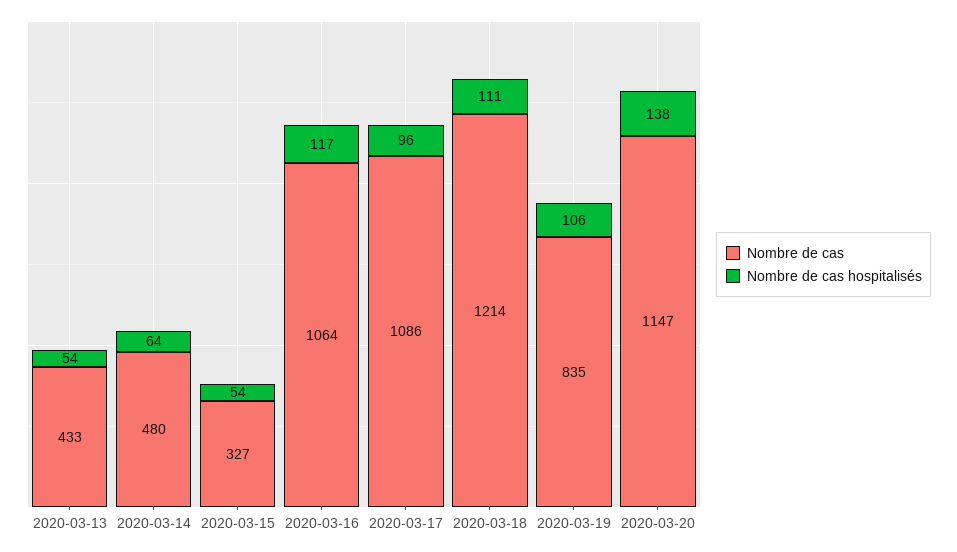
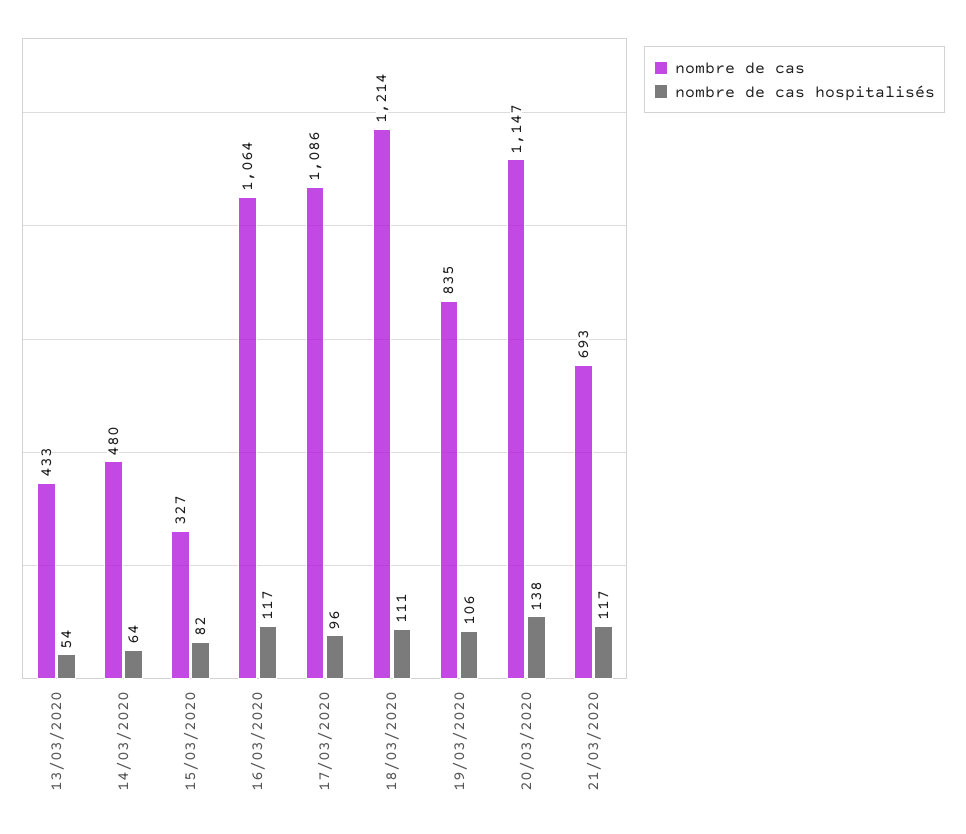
Nombre de cas hospitalisés, 2020-03-15: 54 -> 82
Nombre de cas, 21/03/2020: none -> 693
Nombre de cas hospitalisés, 21/03/2020: none -> 117

